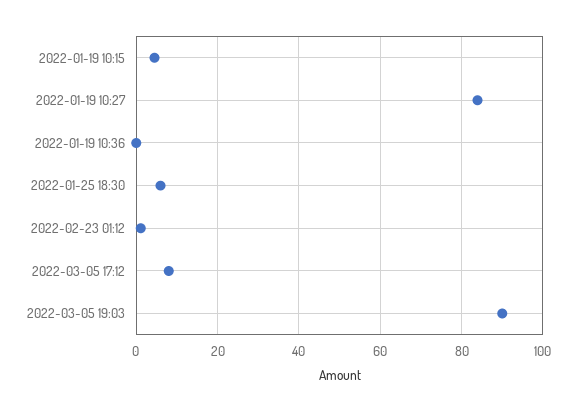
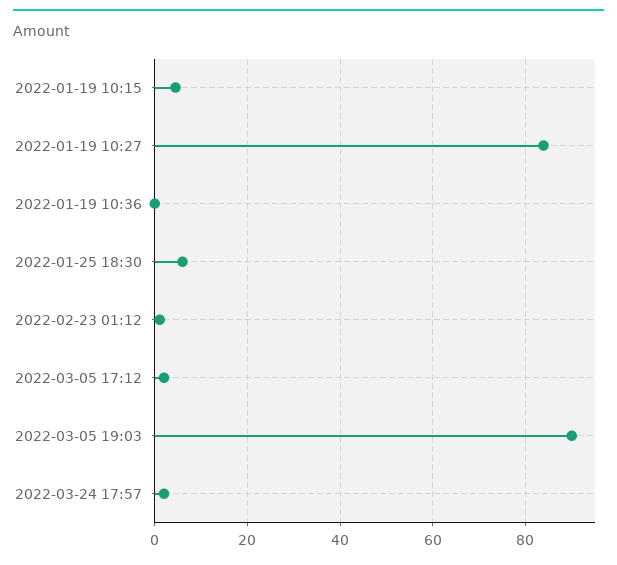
2022-03-05 17:12: 8 -> 2
2022-03-24 17:57: none -> 2

